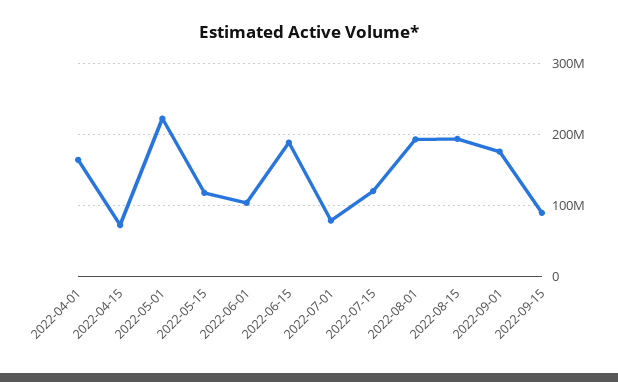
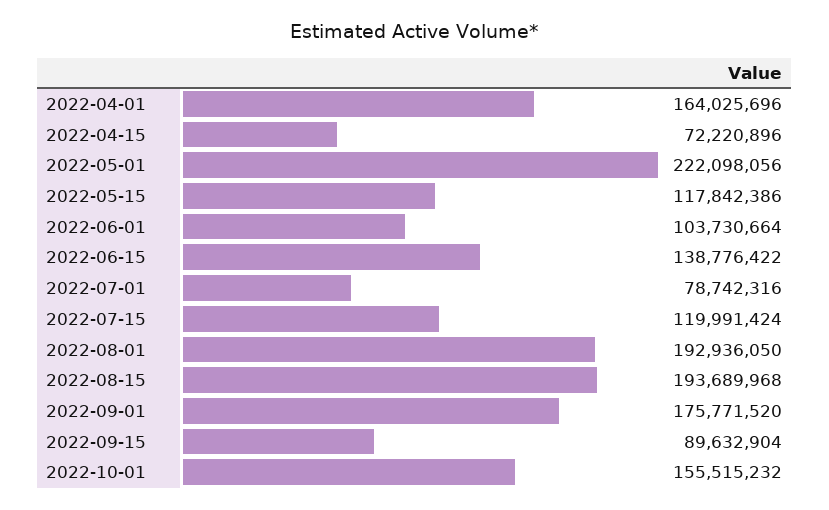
2022-06-15: 190000000 -> 138776422
2022-10-01: none -> 155515232

